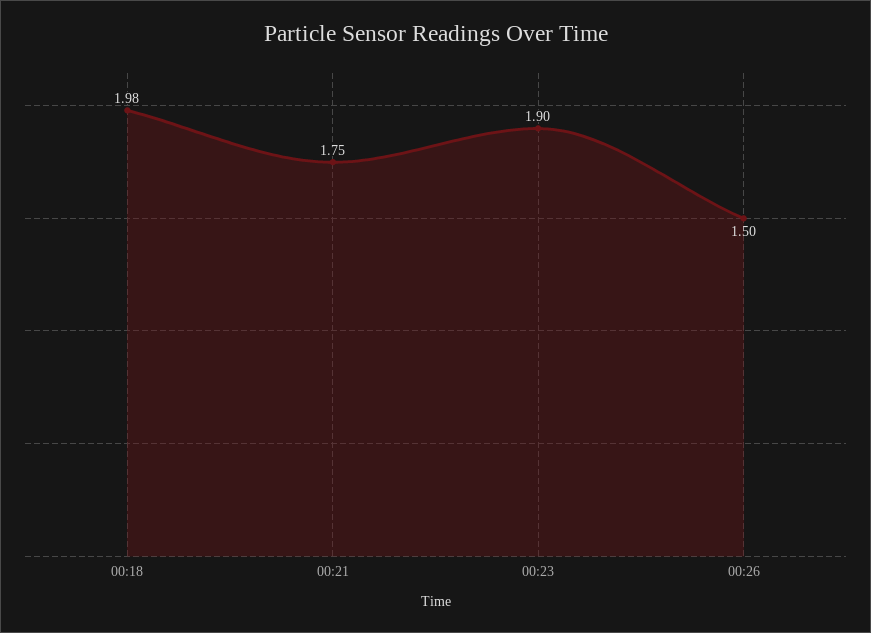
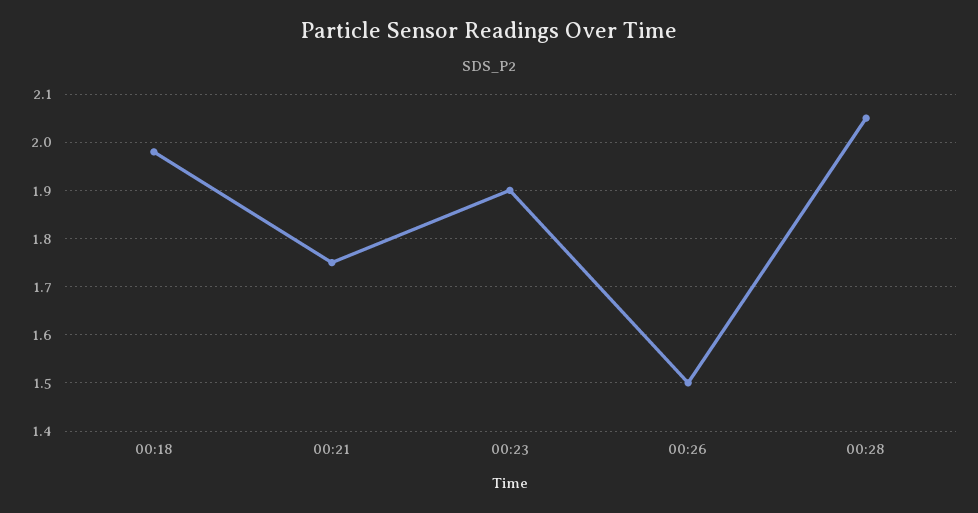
00:28: none -> 2.05

